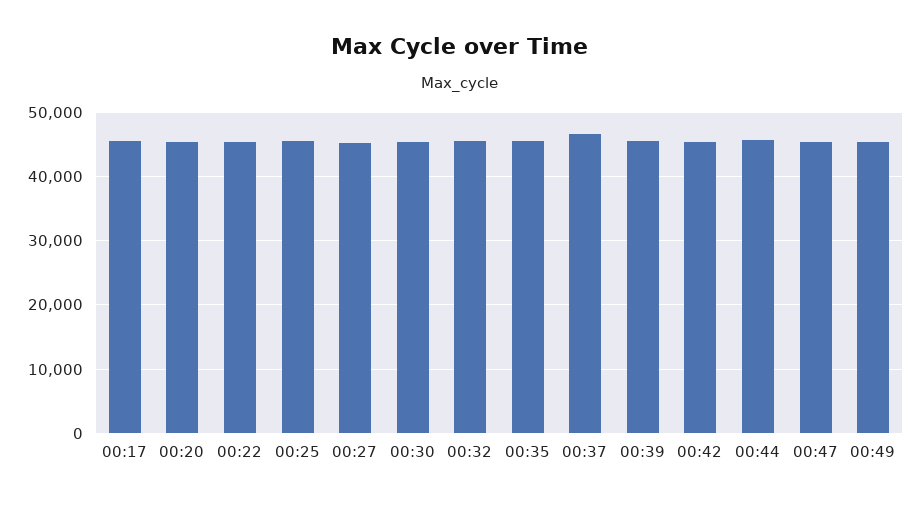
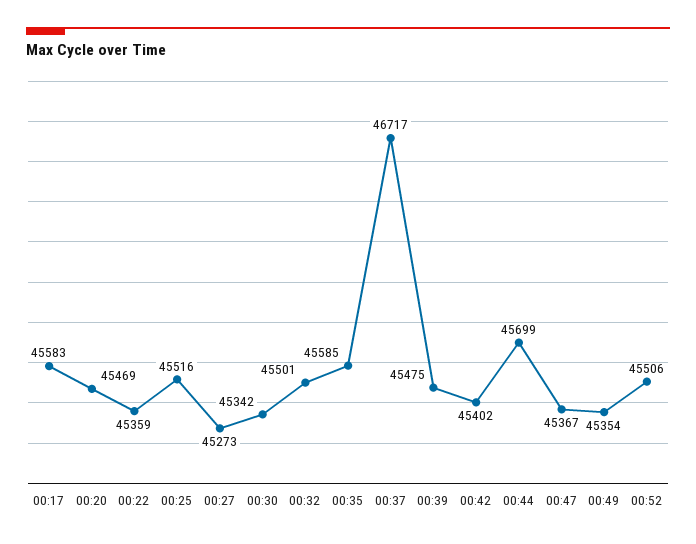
00:52: none -> 45506

